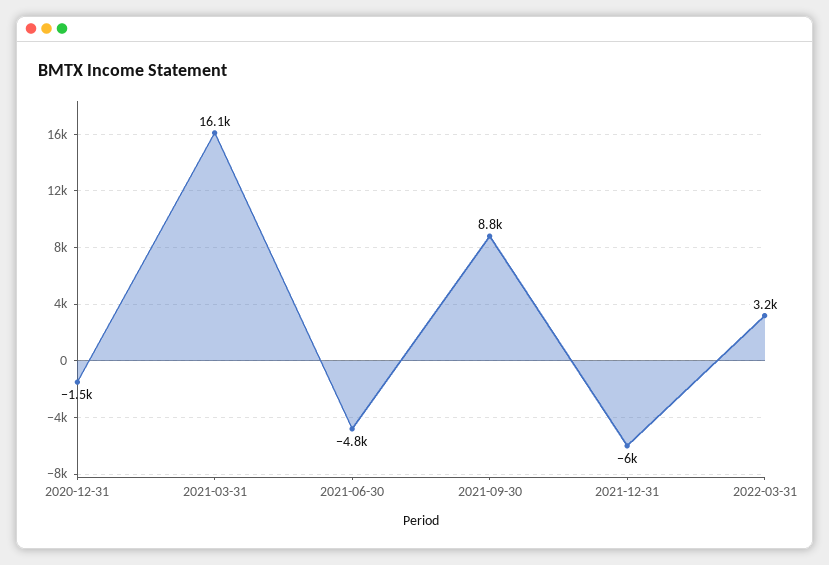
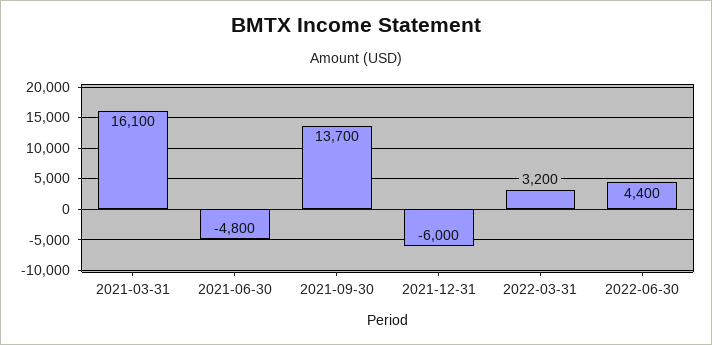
2020-12-31: -1500 -> none
2021-09-30: 8800 -> 13700
2022-06-30: none -> 4400

